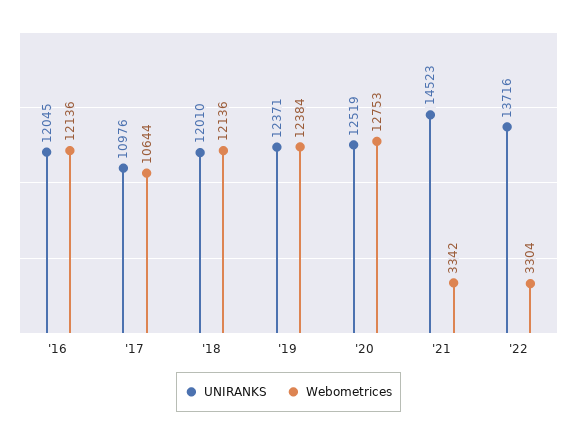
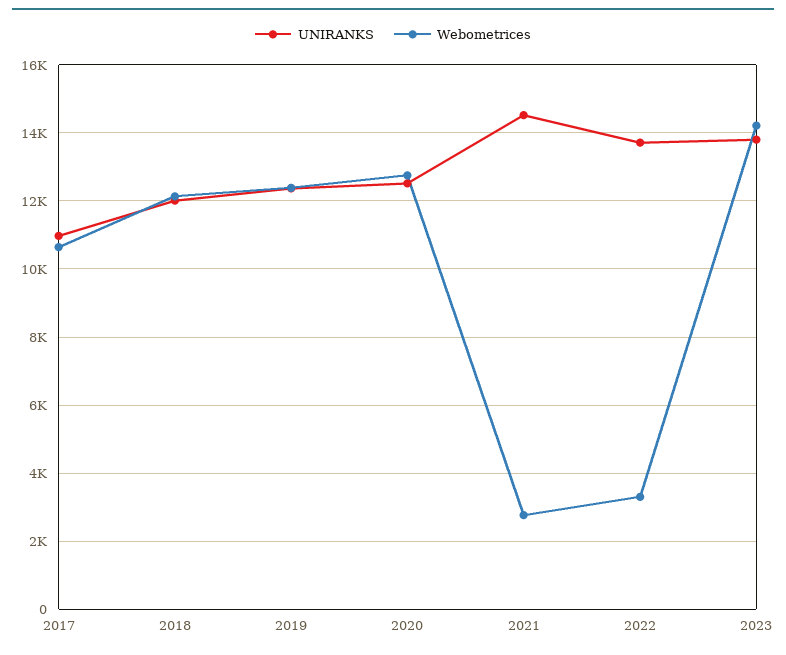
UNIRANKS, '16: 12045 -> none
Webometrices, '16: 12136 -> none
Webometrices, '21: 3342 -> 2800
UNIRANKS, 2023: none -> 13800
Webometrices, 2023: none -> 14200

